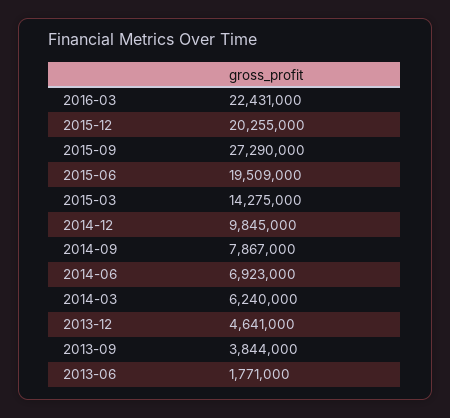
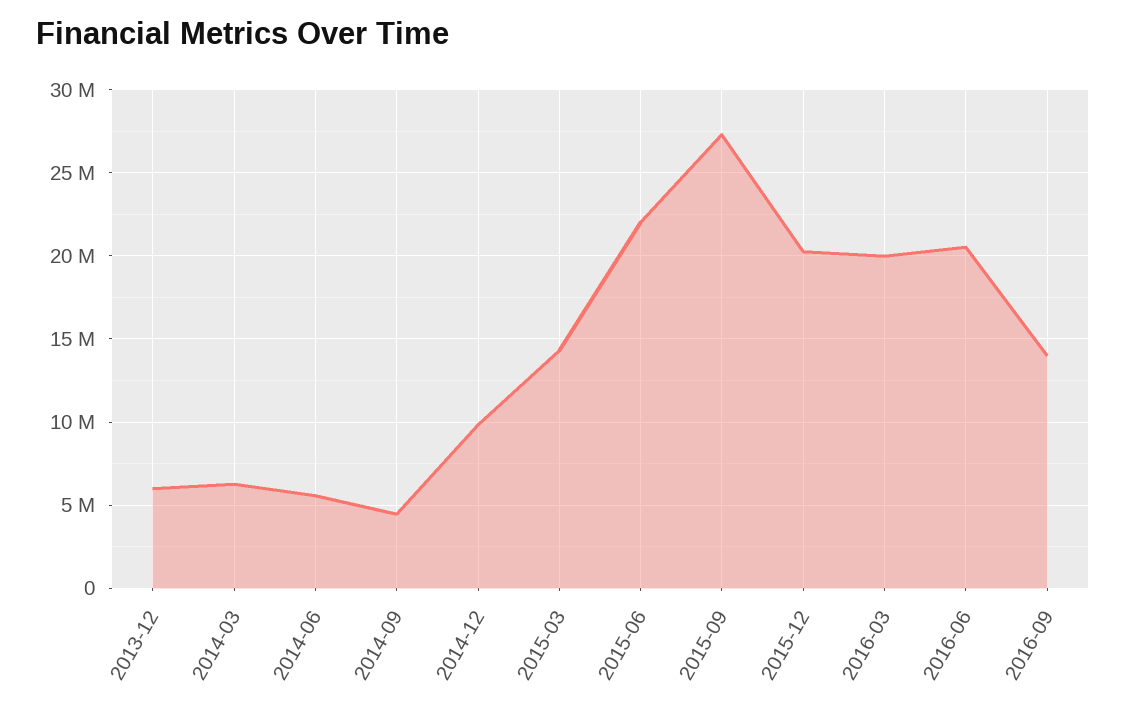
2016-03: 22431000 -> 20000000
2015-06: 19509000 -> 22000000
2014-09: 7867000 -> 4500000
2014-06: 6923000 -> 5500000
2013-12: 4641000 -> 6000000
2013-09: 3844000 -> none
2013-06: 1771000 -> none
2016-06: none -> 20500000
2016-09: none -> 14000000

